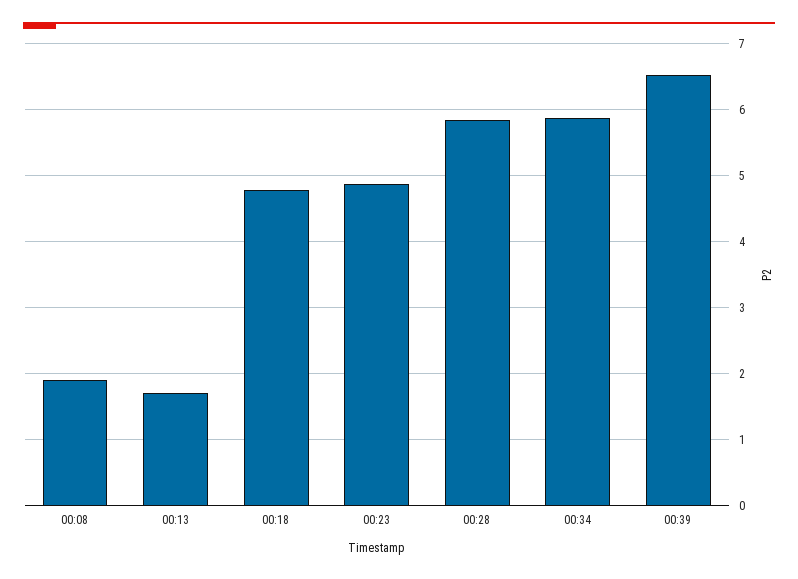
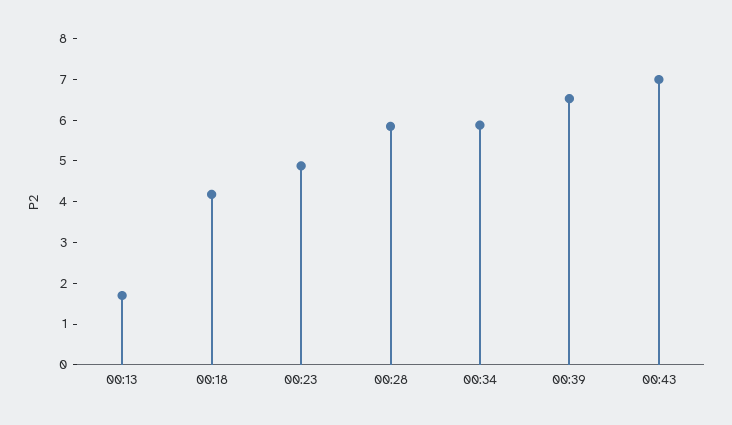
00:08: 1.9 -> none
00:18: 4.8 -> 4.2
00:43: none -> 7

